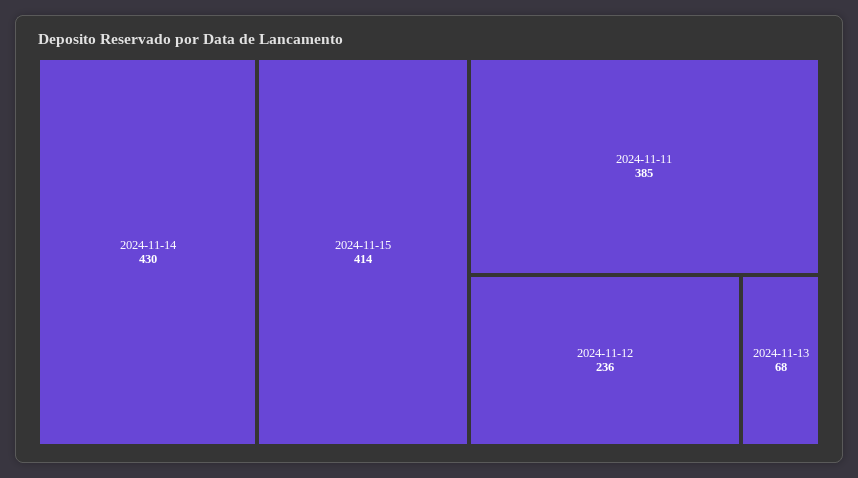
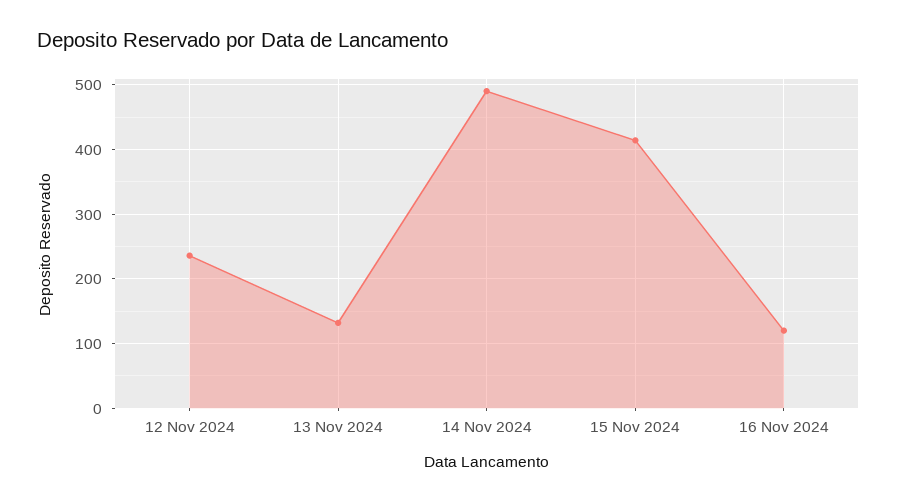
2024-11-14: 430 -> 490
2024-11-11: 385 -> none
2024-11-13: 68 -> 130
16 Nov 2024: none -> 120

